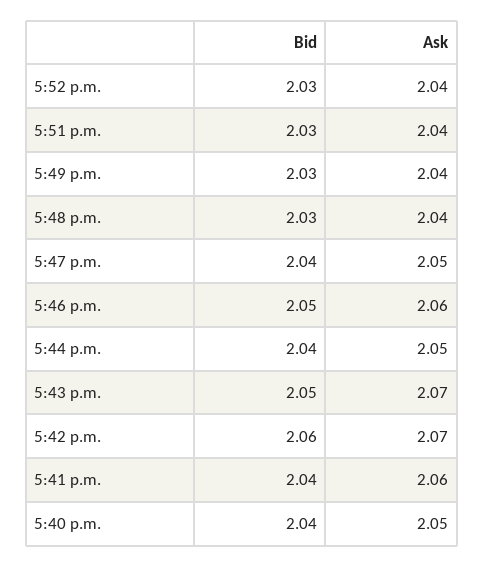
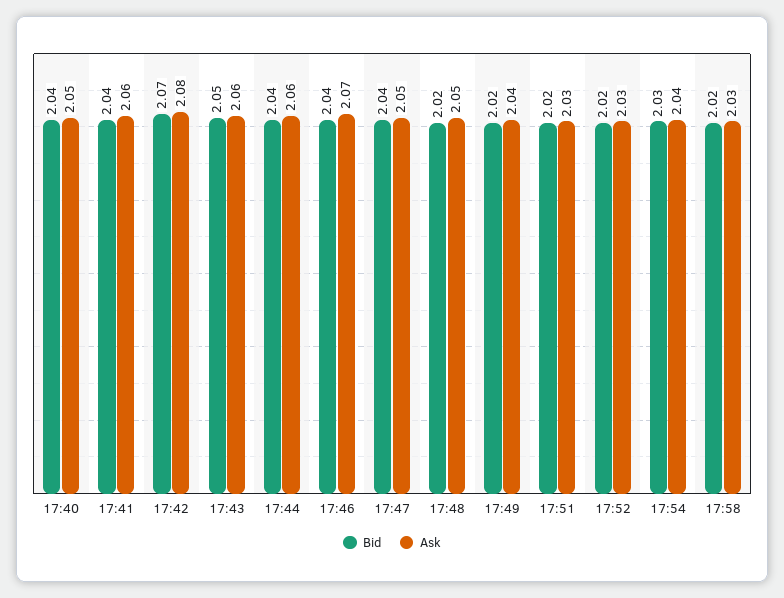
Bid, 5:52 p.m.: 2.03 -> 2.02
Ask, 5:52 p.m.: 2.04 -> 2.03
Bid, 5:51 p.m.: 2.03 -> 2.02
Ask, 5:51 p.m.: 2.04 -> 2.03
Bid, 5:49 p.m.: 2.03 -> 2.02
Bid, 5:48 p.m.: 2.03 -> 2.02
Ask, 5:48 p.m.: 2.04 -> 2.05
Bid, 5:46 p.m.: 2.05 -> 2.04
Ask, 5:46 p.m.: 2.06 -> 2.07
Ask, 5:44 p.m.: 2.05 -> 2.06
Ask, 5:43 p.m.: 2.07 -> 2.06
Bid, 5:42 p.m.: 2.06 -> 2.07
Ask, 5:42 p.m.: 2.07 -> 2.08
Bid, 17:54: none -> 2.03
Ask, 17:54: none -> 2.04
Bid, 17:58: none -> 2.02
Ask, 17:58: none -> 2.03

